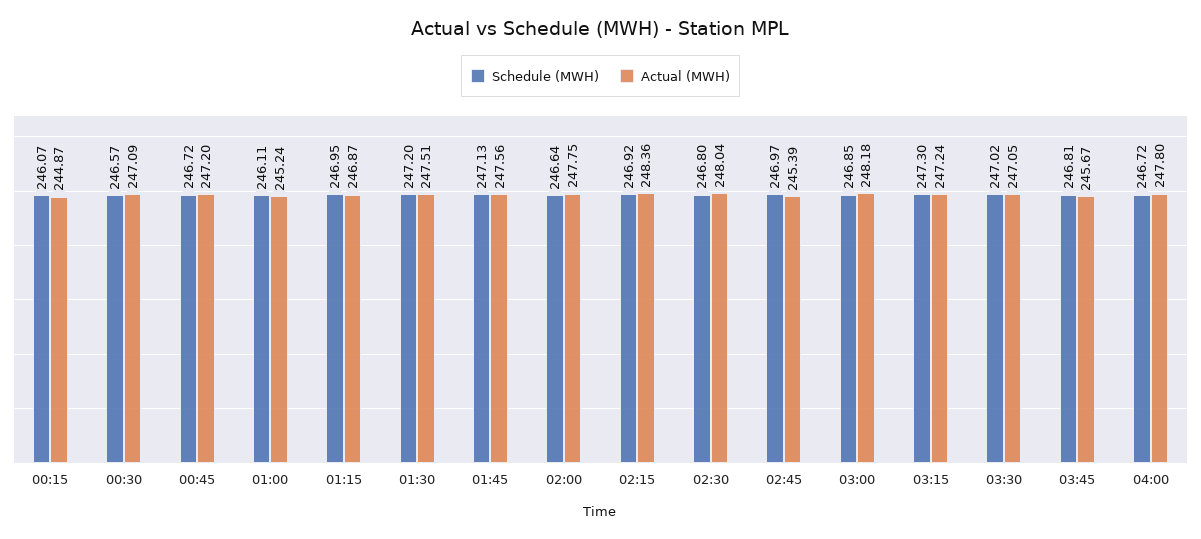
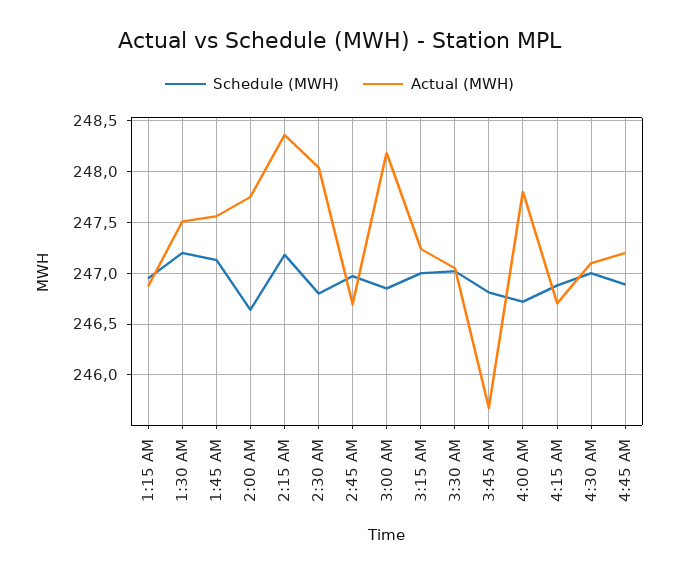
Schedule (MWH), 00:15: 246.07 -> none
Actual (MWH), 00:15: 244.87 -> none
Schedule (MWH), 00:30: 246.57 -> none
Actual (MWH), 00:30: 247.09 -> none
Schedule (MWH), 00:45: 246.72 -> none
Actual (MWH), 00:45: 247.2 -> none
Schedule (MWH), 01:00: 246.11 -> none
Actual (MWH), 01:00: 245.24 -> none
Schedule (MWH), 02:15: 246.92 -> 247.2
Actual (MWH), 02:45: 245.39 -> 246.7
Schedule (MWH), 03:15: 247.3 -> 247
Schedule (MWH), 4:15 AM: none -> 246.9
Actual (MWH), 4:15 AM: none -> 246.7
Schedule (MWH), 4:30 AM: none -> 247
Actual (MWH), 4:30 AM: none -> 247.1
Schedule (MWH), 4:45 AM: none -> 246.9
Actual (MWH), 4:45 AM: none -> 247.2

